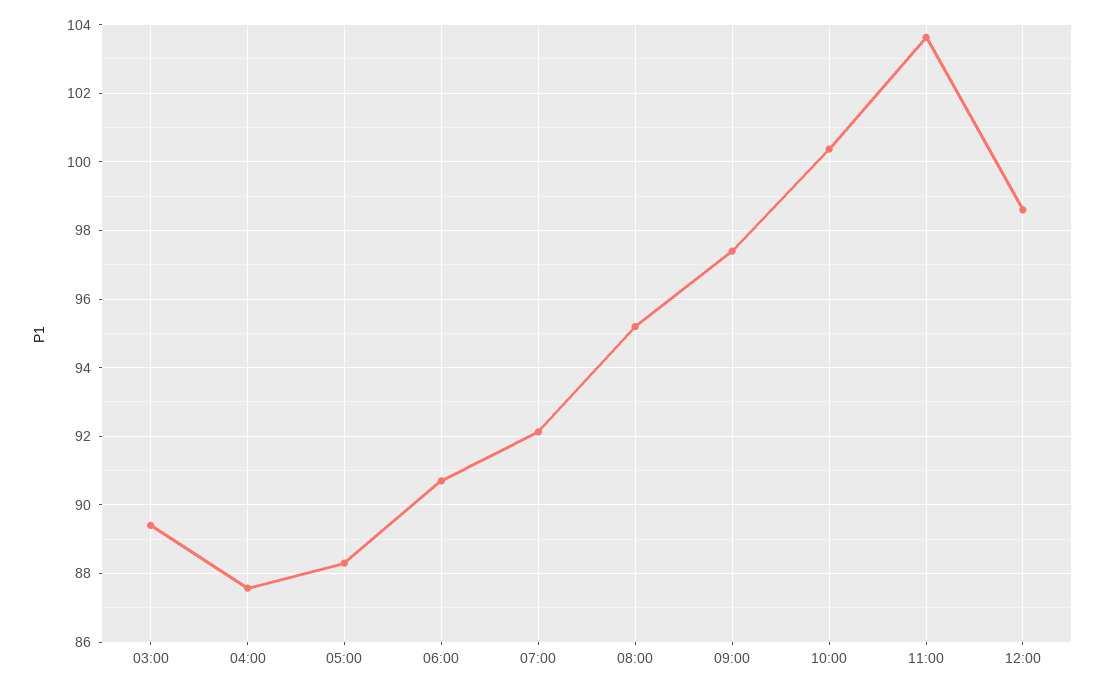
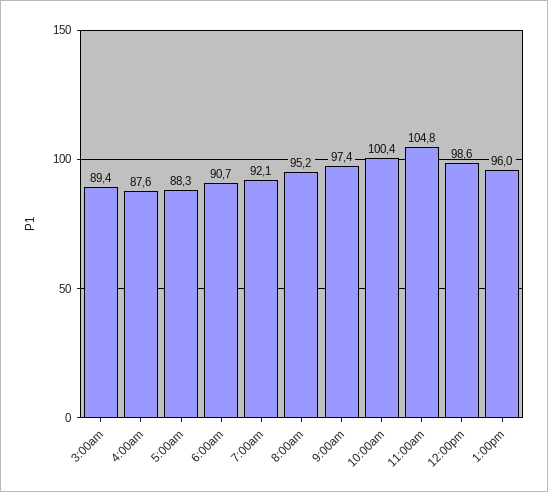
11:00: 103.6 -> 104.8
1:00pm: none -> 96

